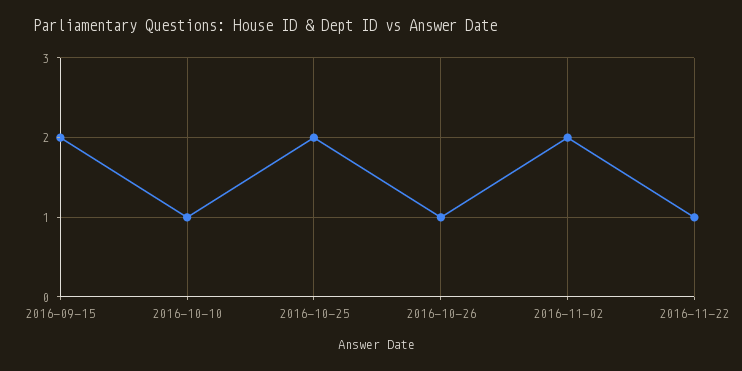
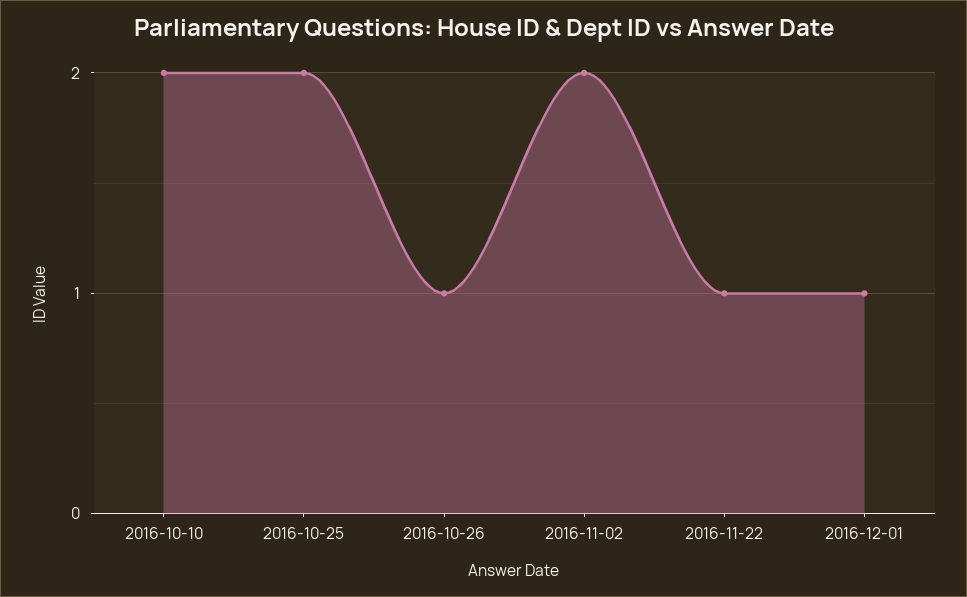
2016-09-15: 2 -> none
2016-10-10: 1 -> 2
2016-12-01: none -> 1

